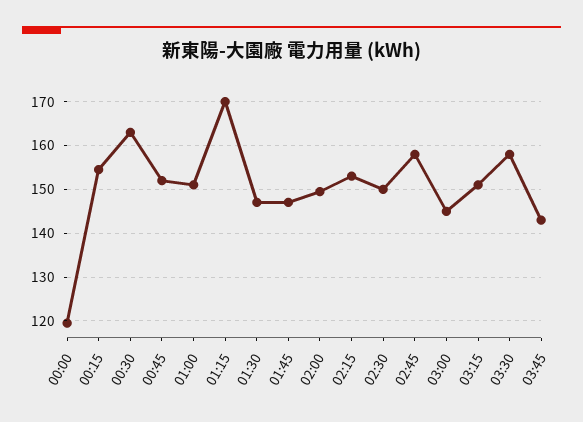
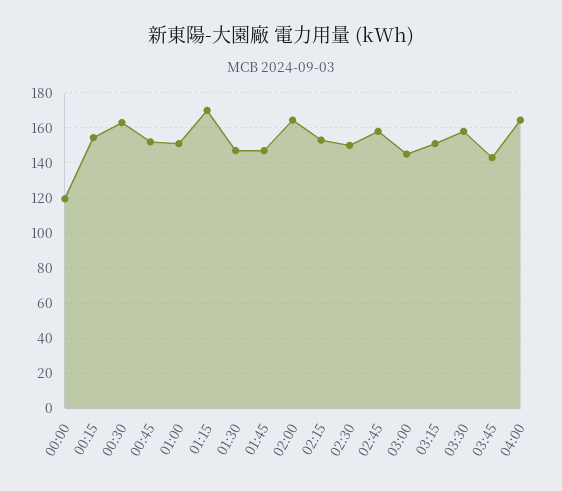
02:00: 150 -> 165
04:00: none -> 165

